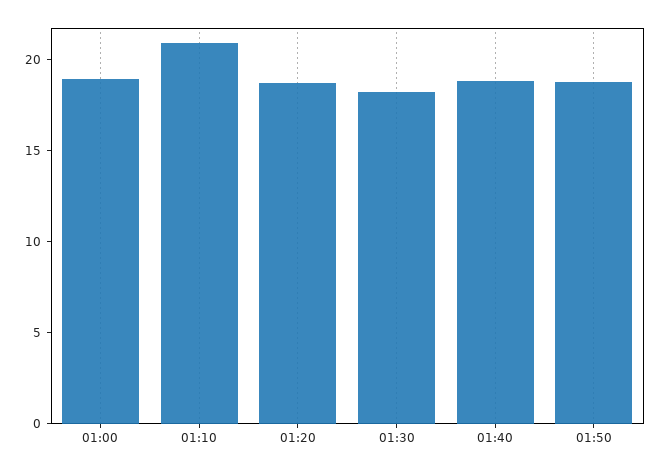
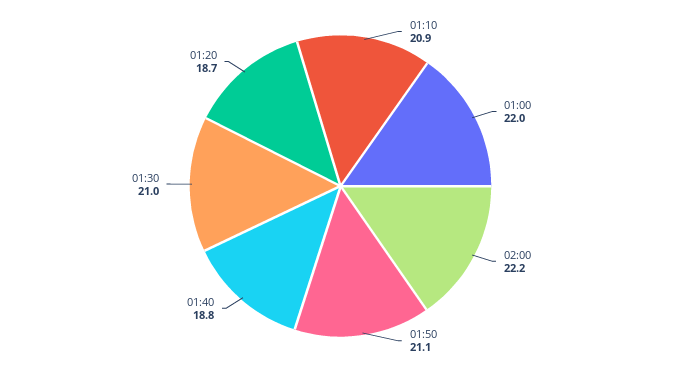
01:00: 19 -> 22
01:30: 18 -> 21
01:50: 19 -> 21.1
02:00: none -> 22.2

